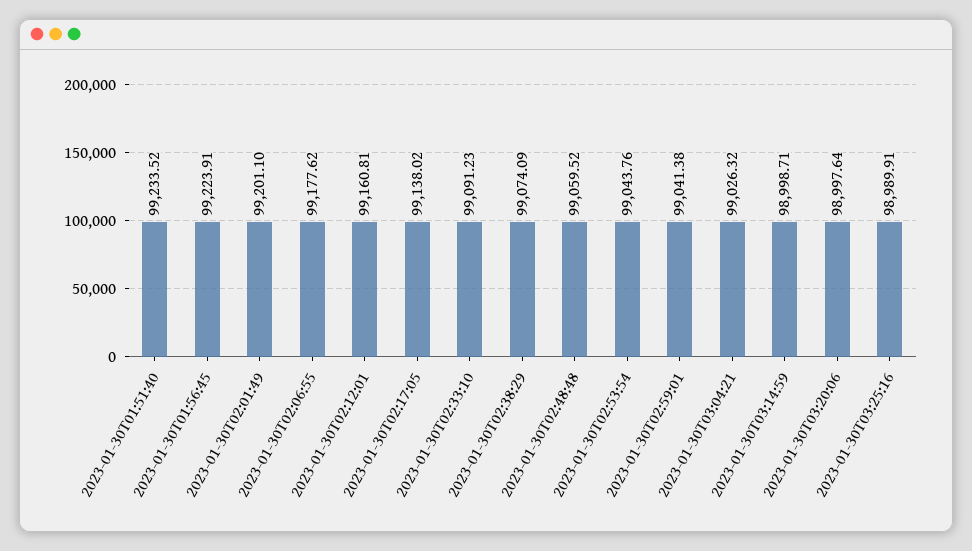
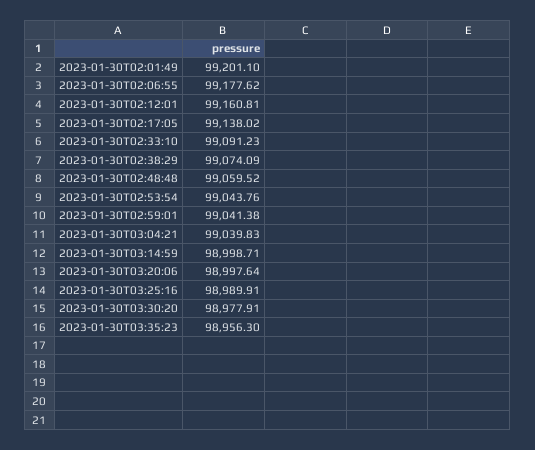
2023-01-30T01:51:40: 99233.52 -> none
2023-01-30T01:56:45: 99223.91 -> none
2023-01-30T03:04:21: 99026.32 -> 99039.83
2023-01-30T03:30:20: none -> 98977.91
2023-01-30T03:35:23: none -> 98956.3

